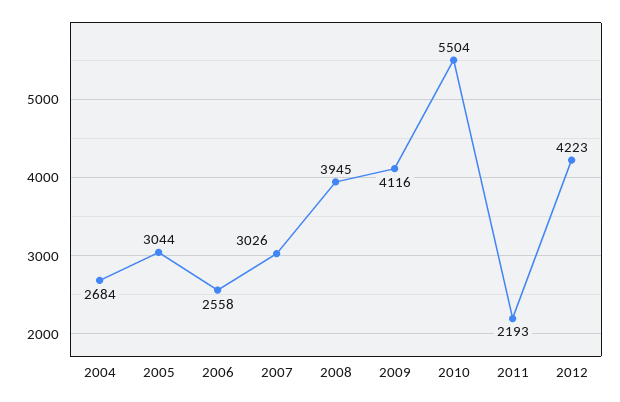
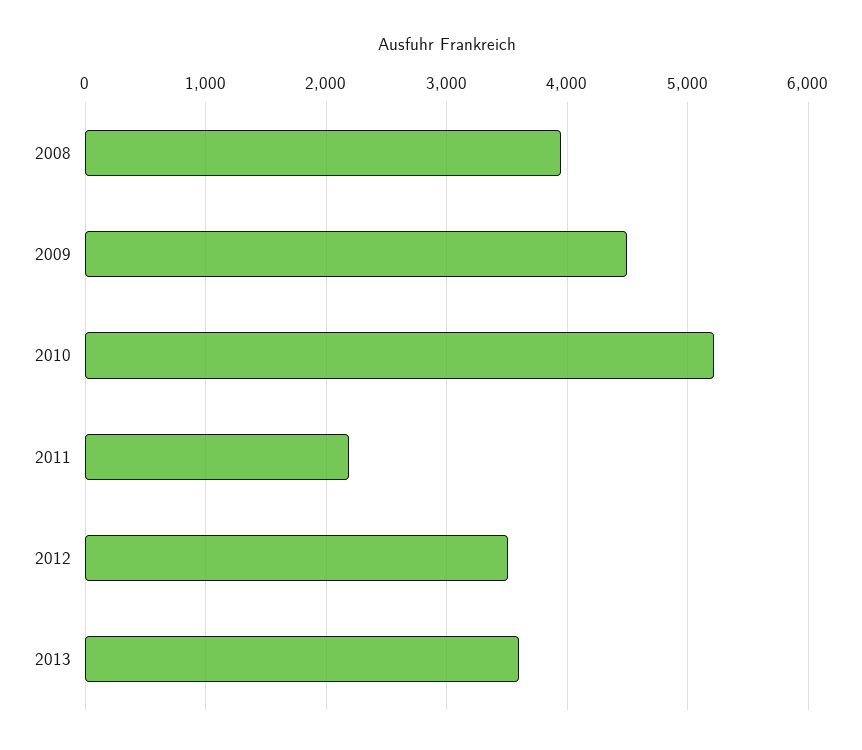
2004: 2684 -> none
2005: 3044 -> none
2006: 2558 -> none
2007: 3026 -> none
2009: 4116 -> 4500
2010: 5504 -> 5200
2012: 4223 -> 3500
2013: none -> 3600

